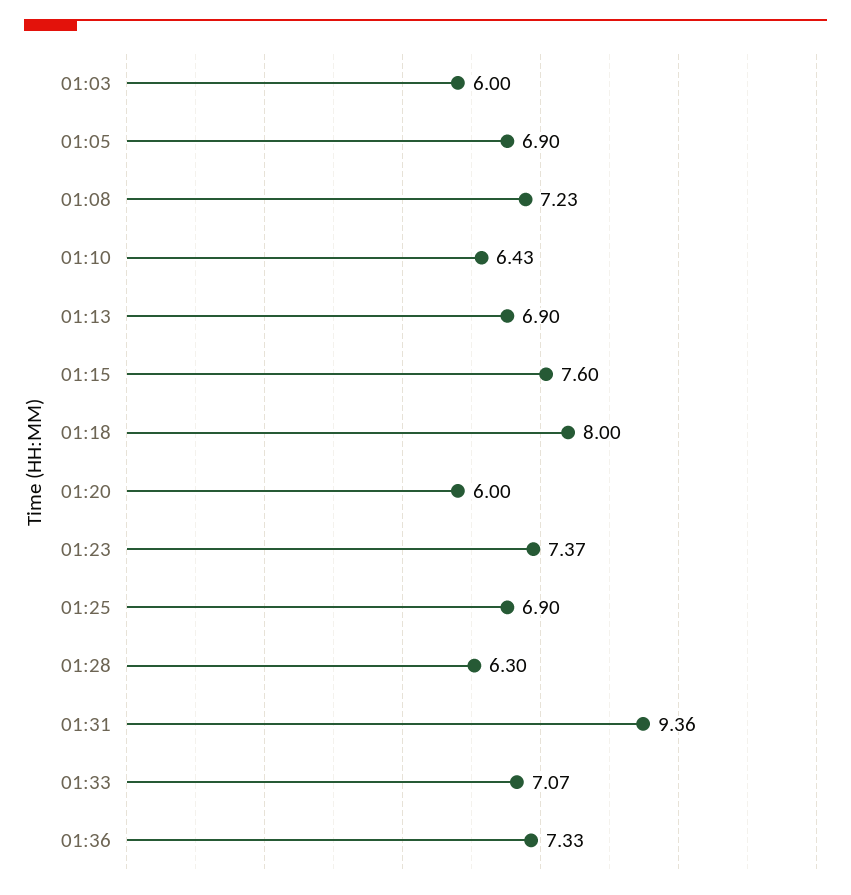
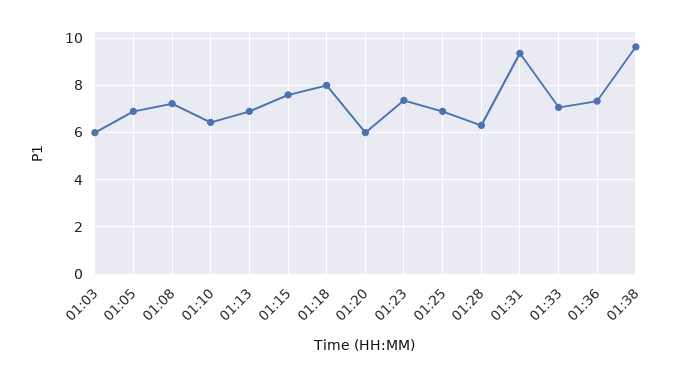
01:38: none -> 9.5

